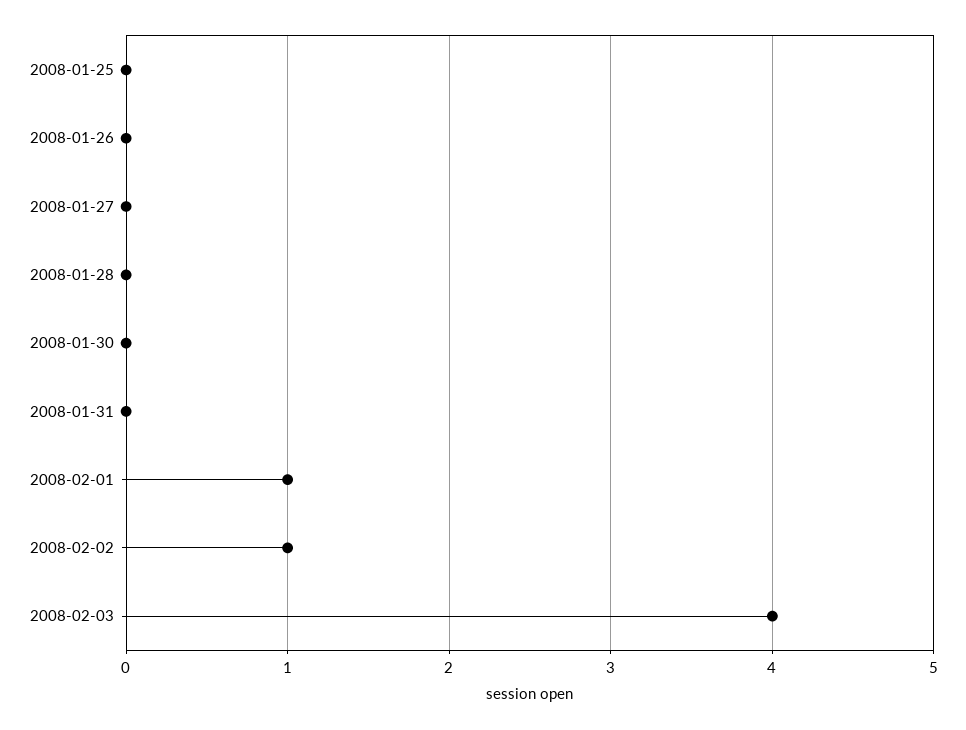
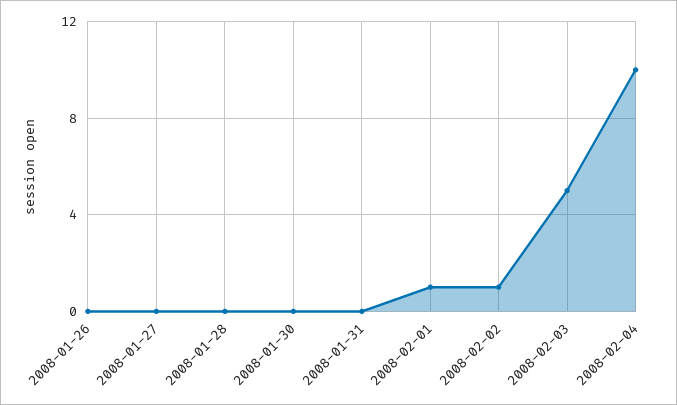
2008-01-25: 0 -> none
2008-02-03: 4 -> 5
2008-02-04: none -> 10

